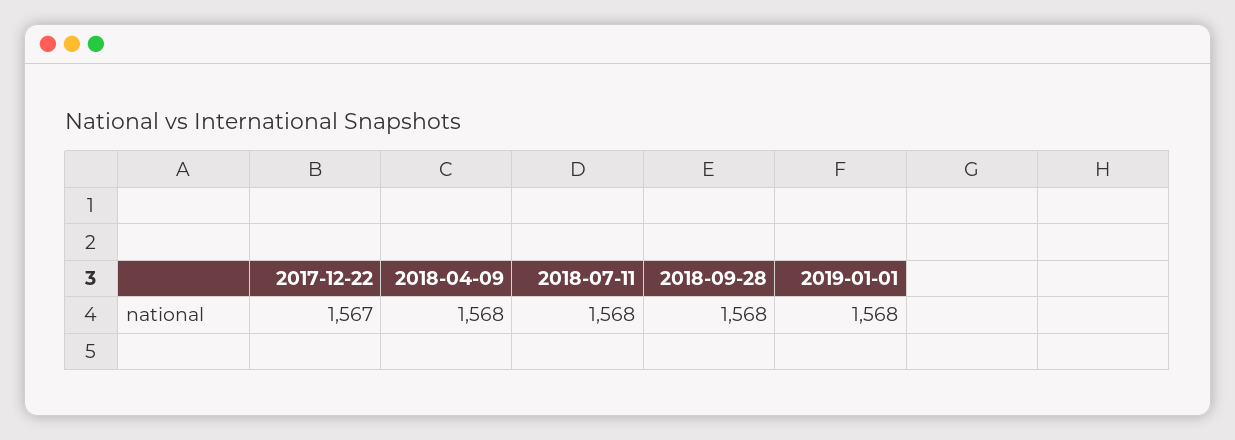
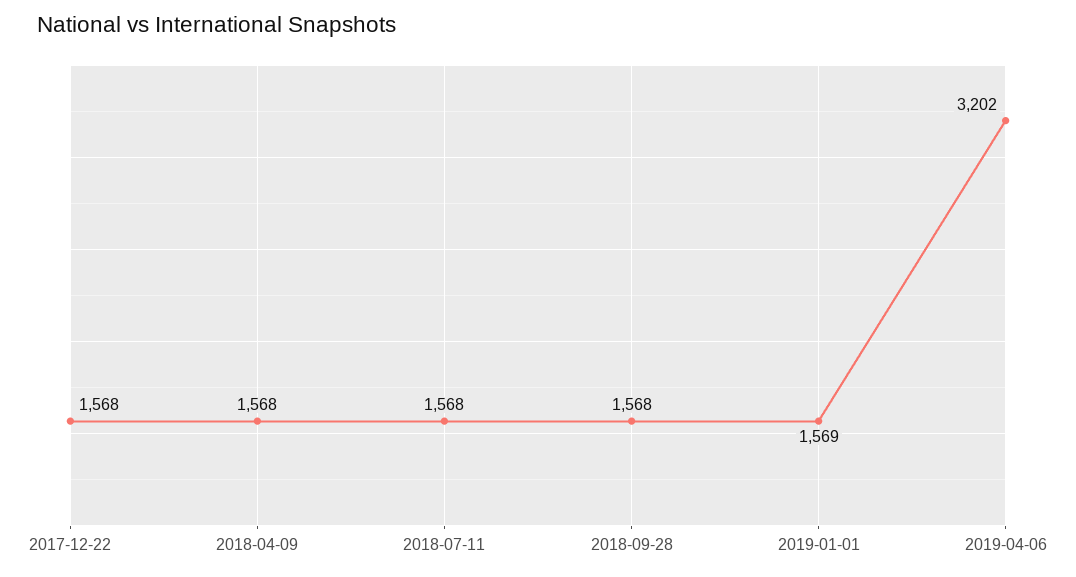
2017-12-22: 1567 -> 1568
2019-01-01: 1568 -> 1569
2019-04-06: none -> 3202

